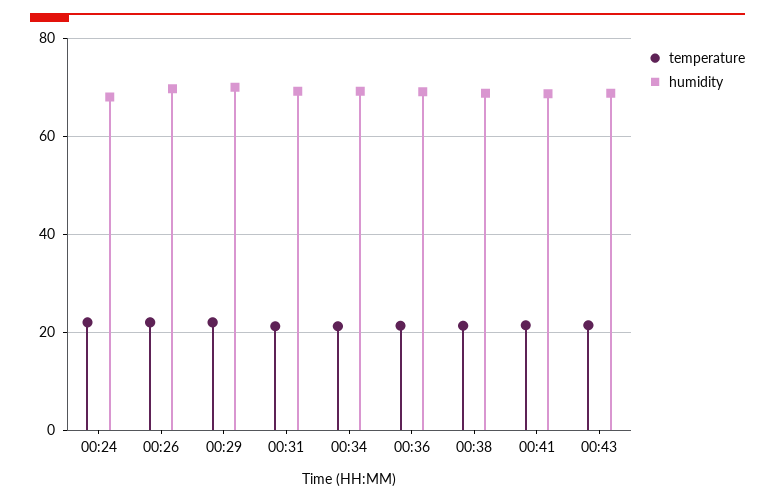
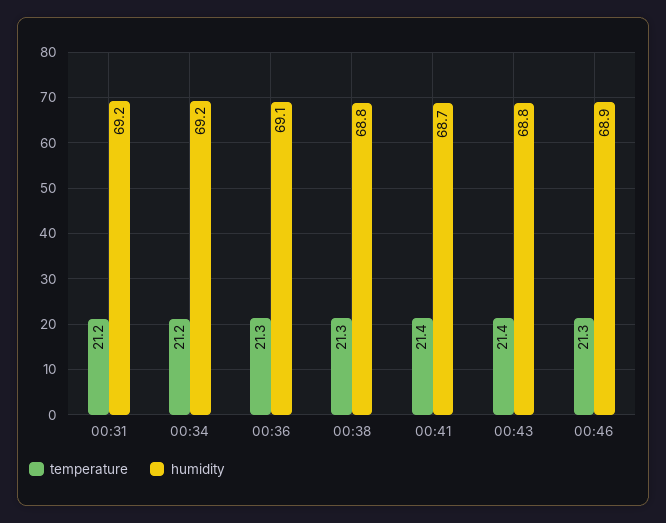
temperature, 00:24: 22 -> none
humidity, 00:24: 68 -> none
temperature, 00:26: 22 -> none
humidity, 00:26: 70 -> none
temperature, 00:29: 22 -> none
humidity, 00:29: 70 -> none
temperature, 00:46: none -> 21.3
humidity, 00:46: none -> 68.9

